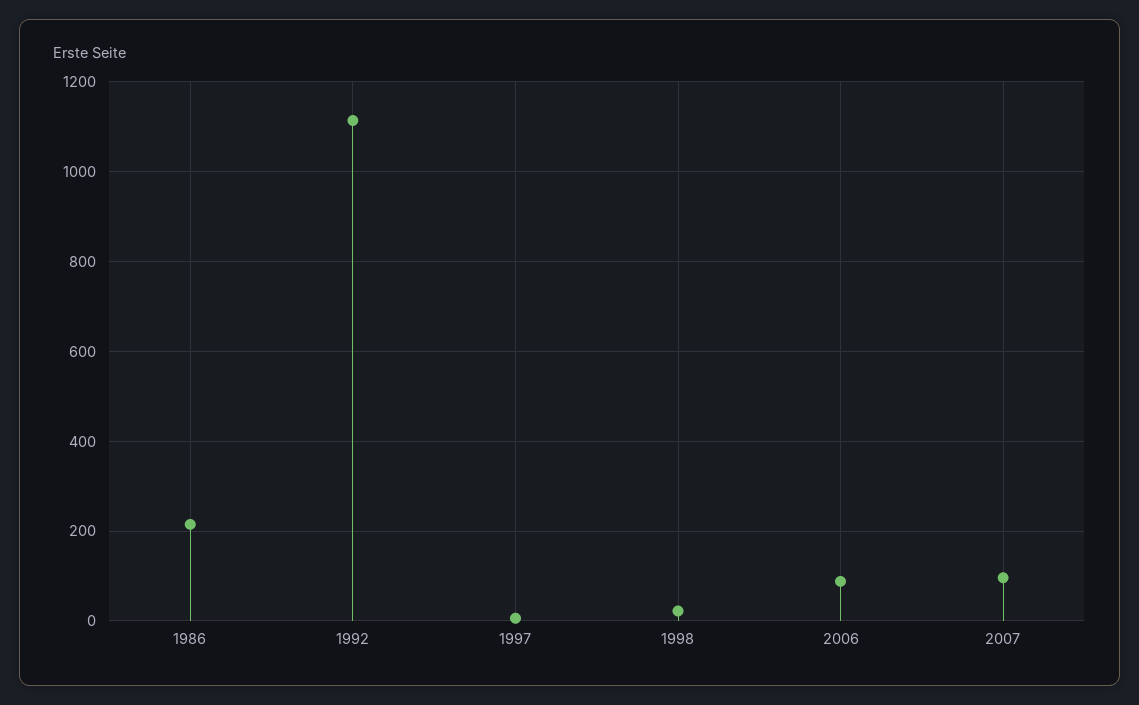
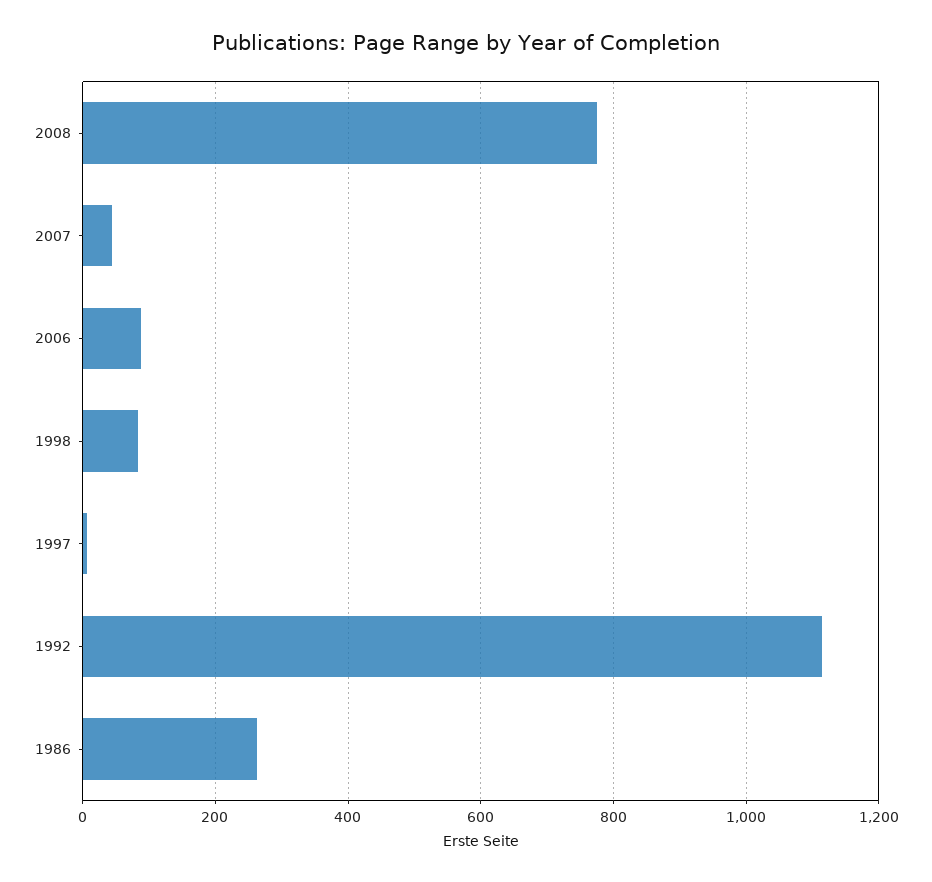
1986: 220 -> 260
1998: 20 -> 80
2007: 100 -> 40
2008: none -> 780

